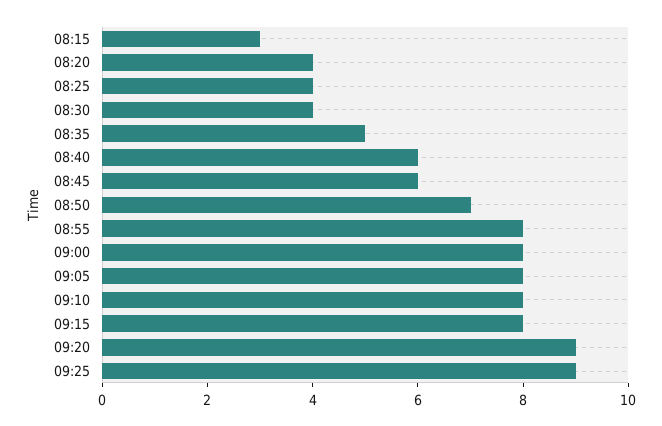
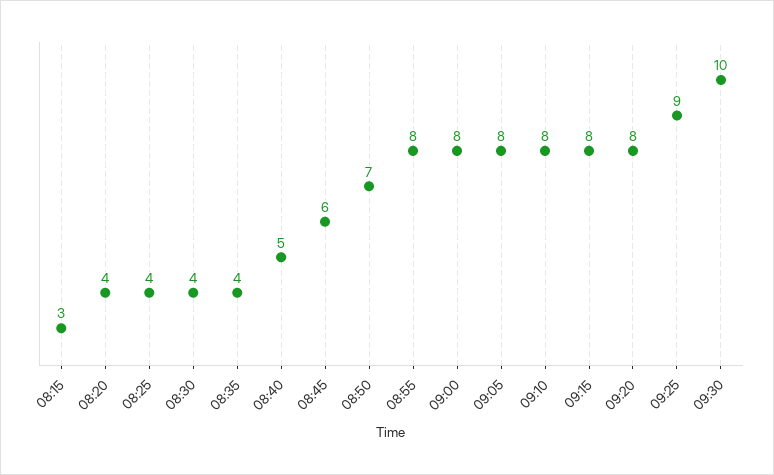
08:35: 5 -> 4
08:40: 6 -> 5
09:20: 9 -> 8
09:30: none -> 10

